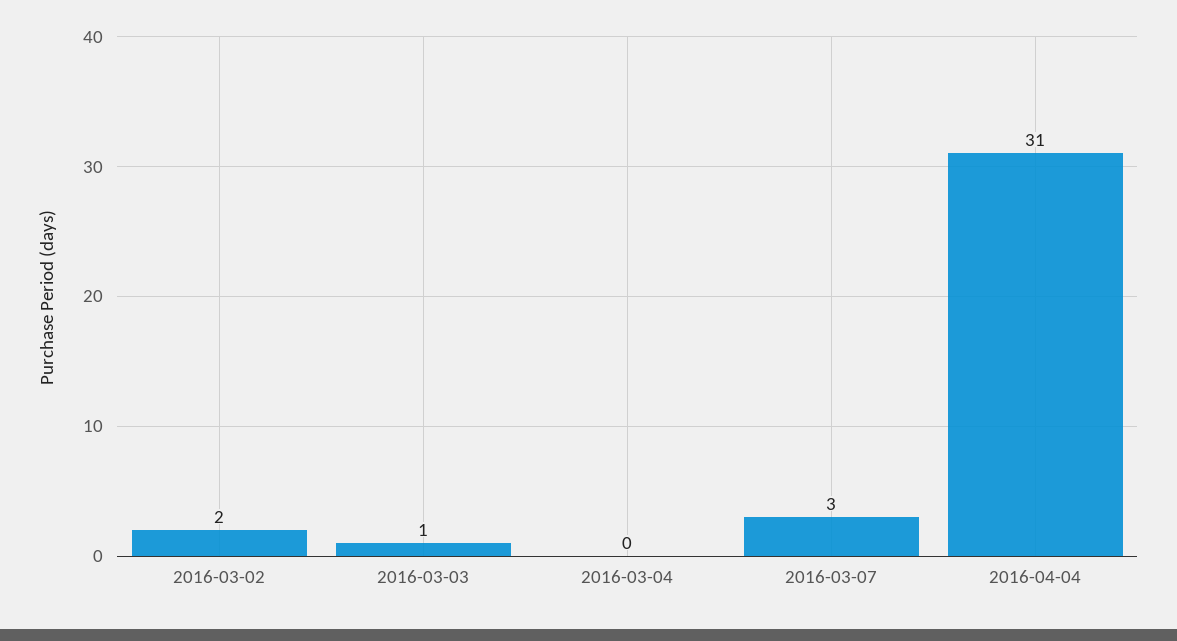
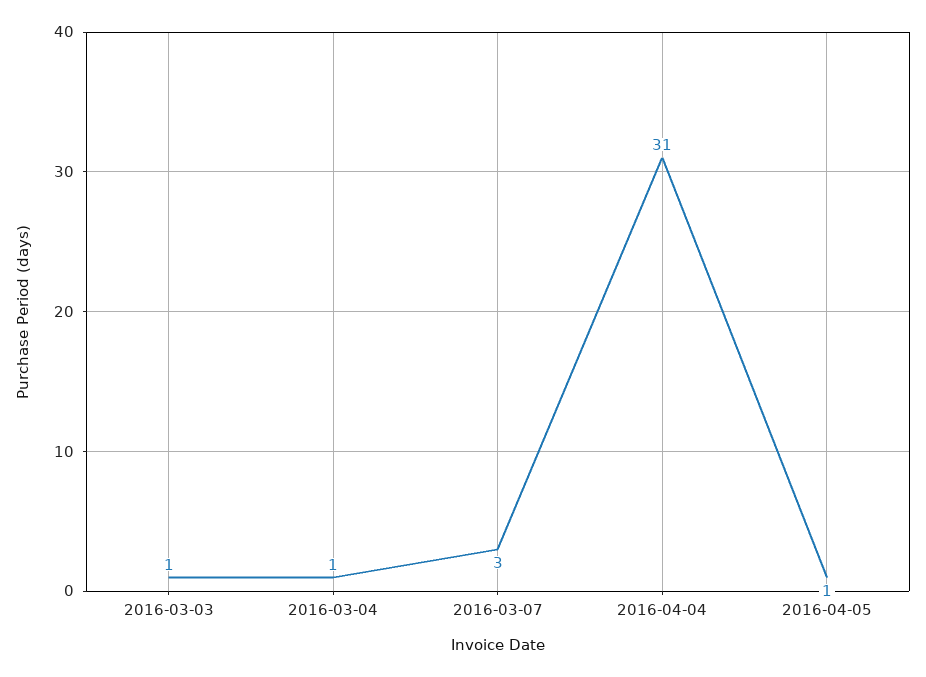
2016-03-02: 2 -> none
2016-03-04: 0 -> 1
2016-04-05: none -> 1

